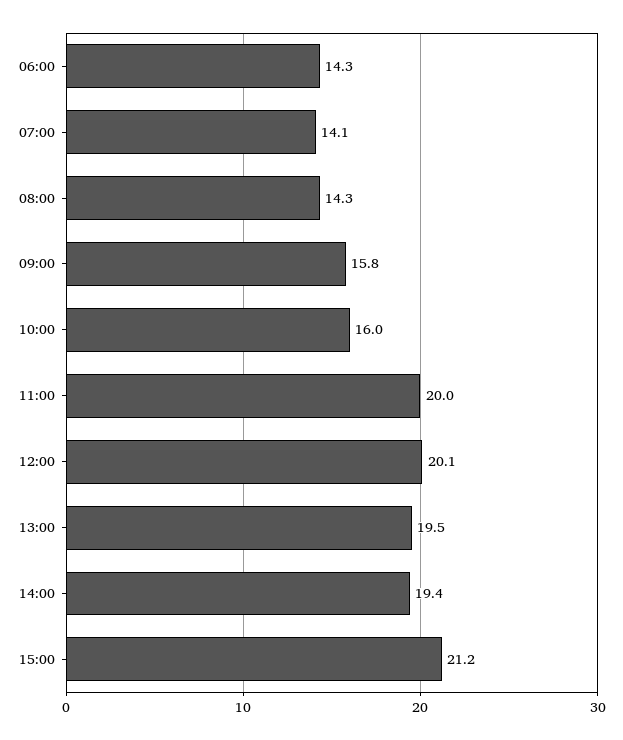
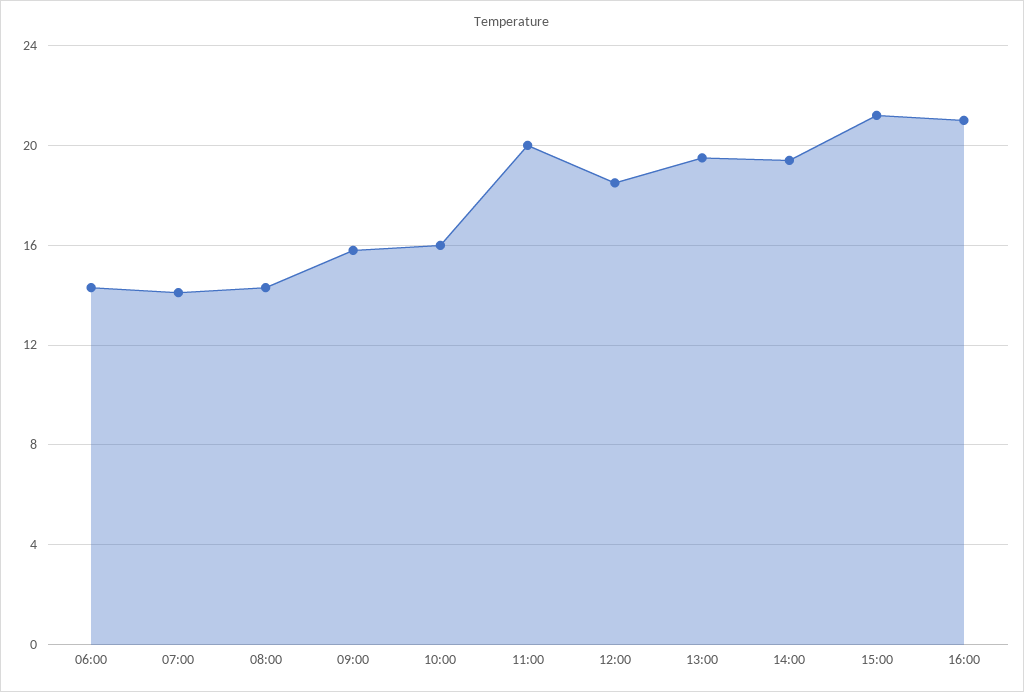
12:00: 20.1 -> 18.5
16:00: none -> 21

